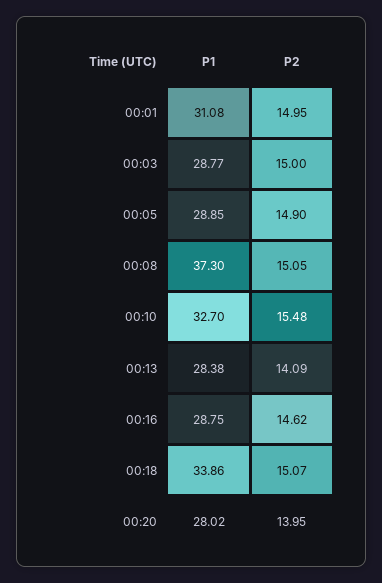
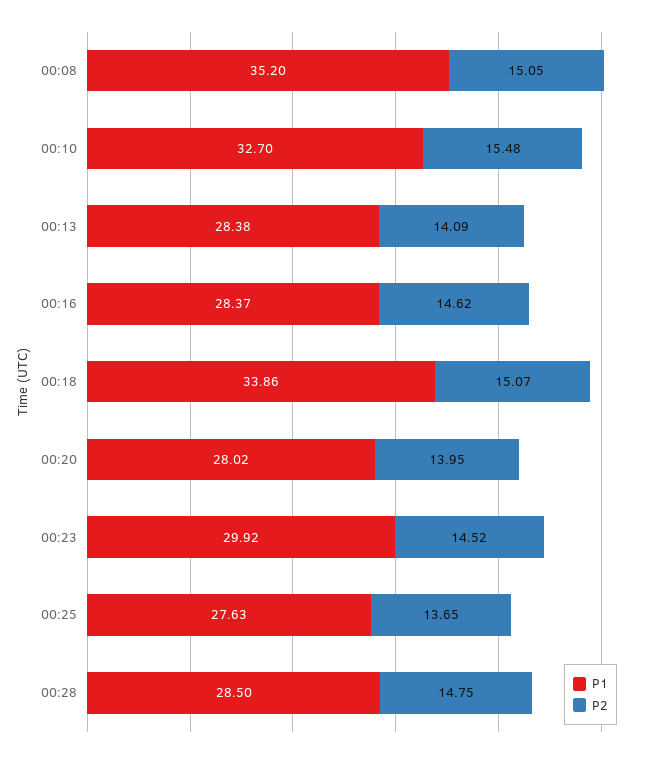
P1, 00:01: 31.08 -> none
P2, 00:01: 14.95 -> none
P1, 00:03: 28.77 -> none
P2, 00:03: 15 -> none
P1, 00:05: 28.85 -> none
P2, 00:05: 14.9 -> none
P1, 00:08: 37.3 -> 35.2
P1, 00:16: 28.75 -> 28.37
P1, 00:23: none -> 29.92
P2, 00:23: none -> 14.52
P1, 00:25: none -> 27.63
P2, 00:25: none -> 13.65
P1, 00:28: none -> 28.5
P2, 00:28: none -> 14.75

